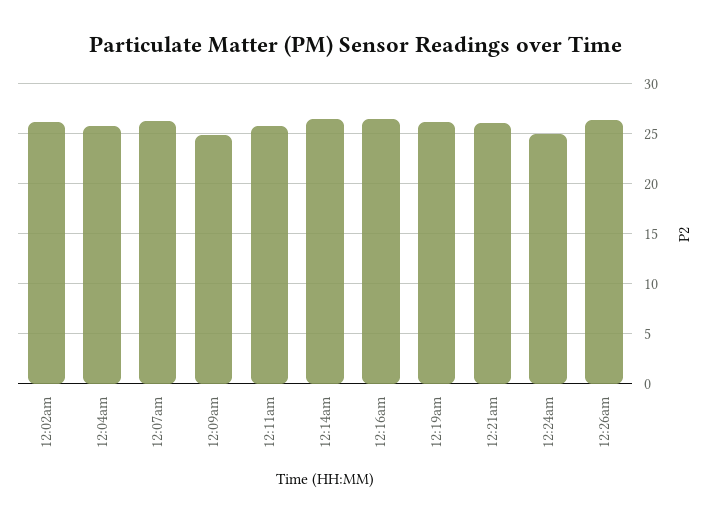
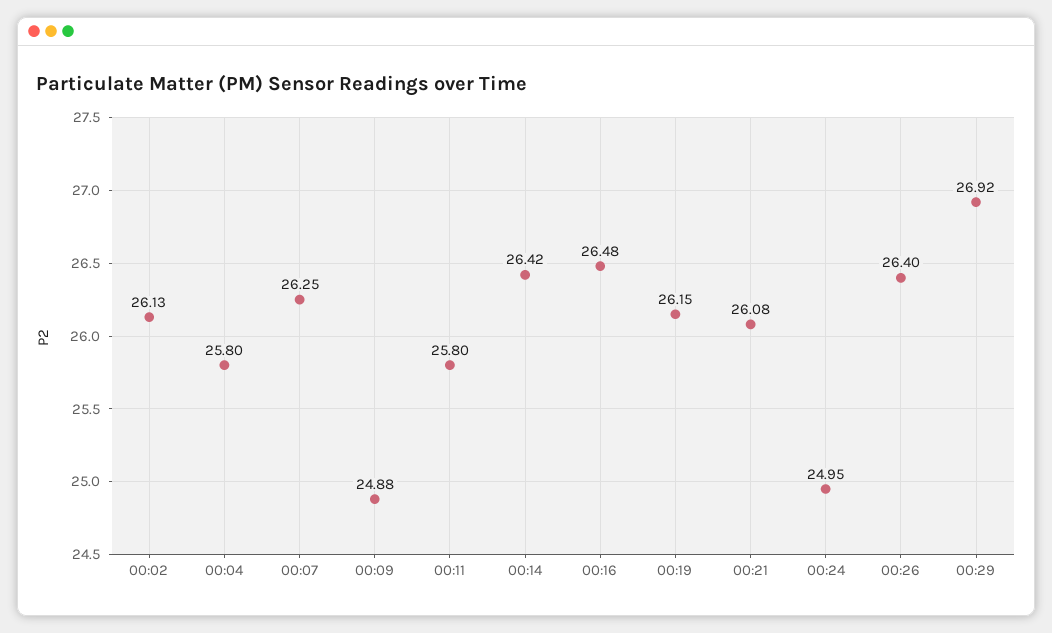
00:29: none -> 26.92

